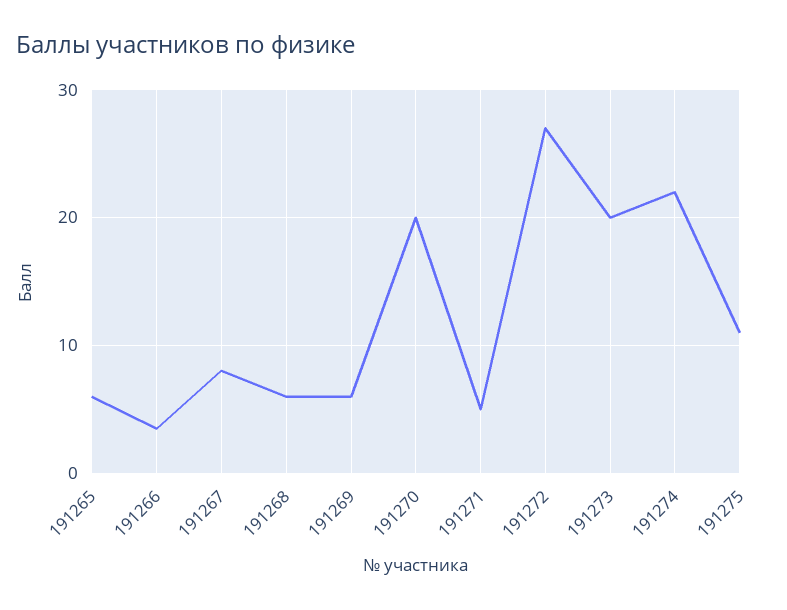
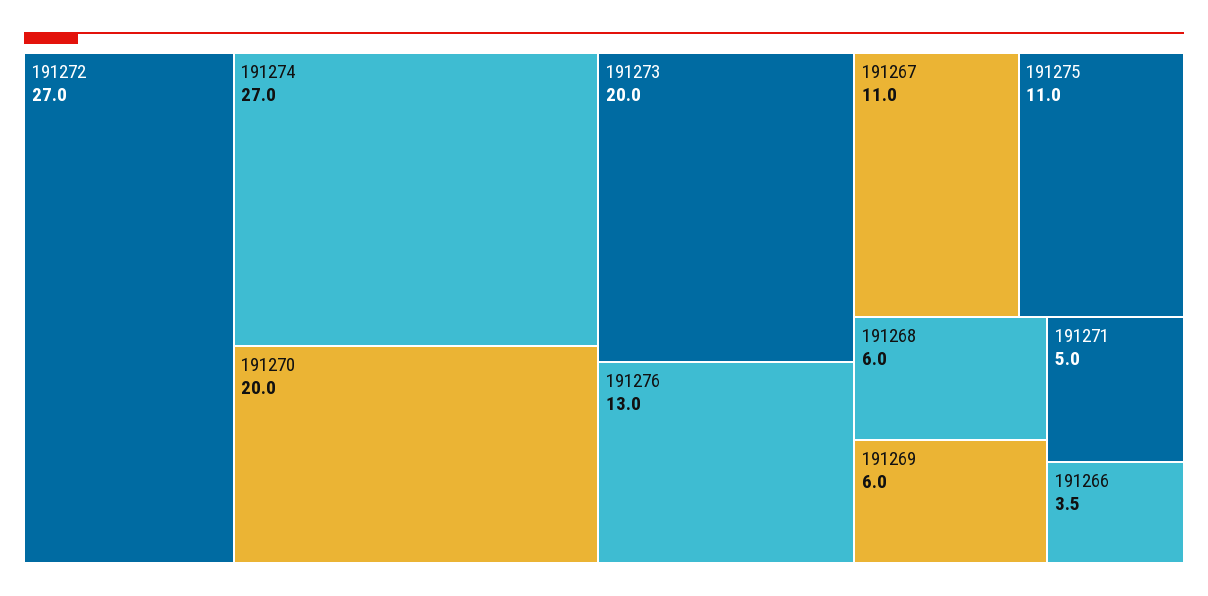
191265: 6 -> none
191267: 8 -> 11
191274: 22 -> 27
191276: none -> 13

